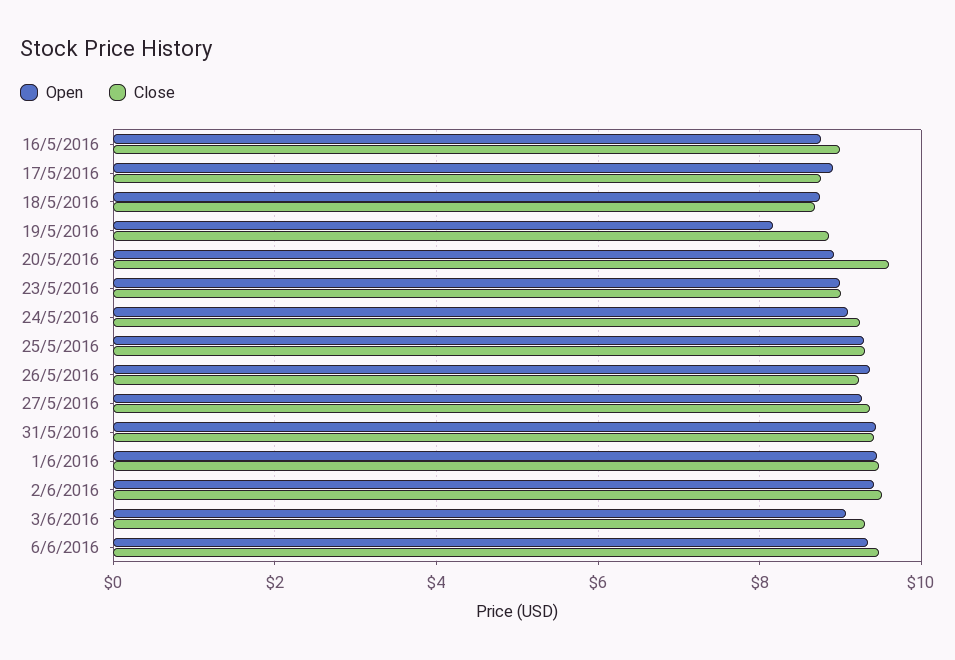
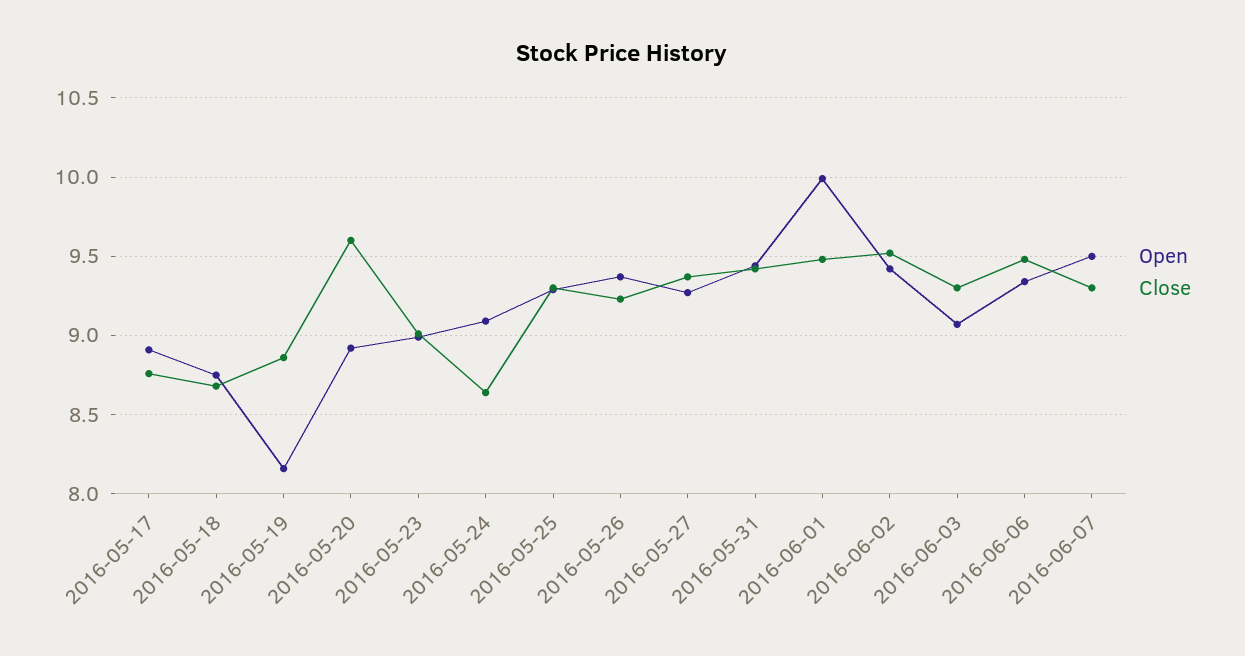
Open, 16/5/2016: 8.8 -> none
Close, 16/5/2016: 9 -> none
Close, 24/5/2016: 9.2 -> 8.65
Open, 1/6/2016: 9.4 -> 10
Open, 2016-06-07: none -> 9.5
Close, 2016-06-07: none -> 9.3

